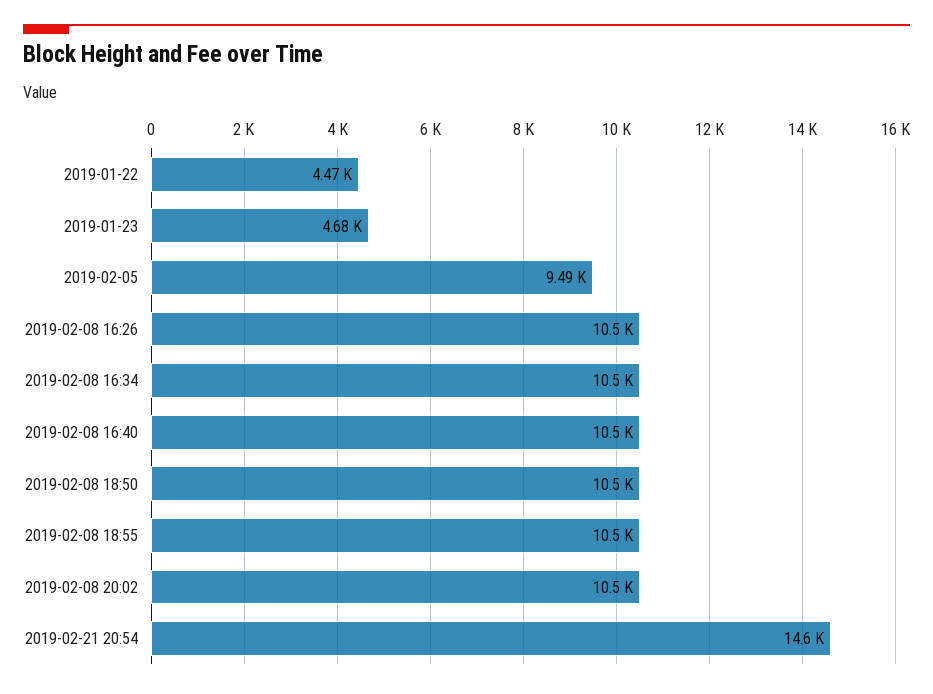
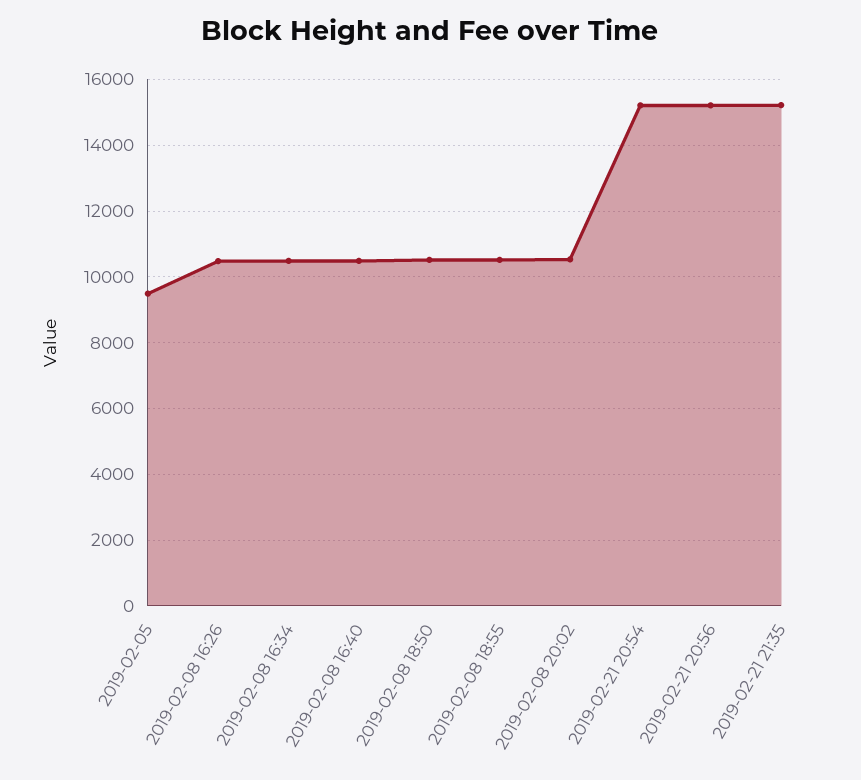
2019-01-22: 4470 -> none
2019-01-23: 4680 -> none
2019-02-21 20:54: 14600 -> 15200
2019-02-21 20:56: none -> 15200
2019-02-21 21:35: none -> 15200

